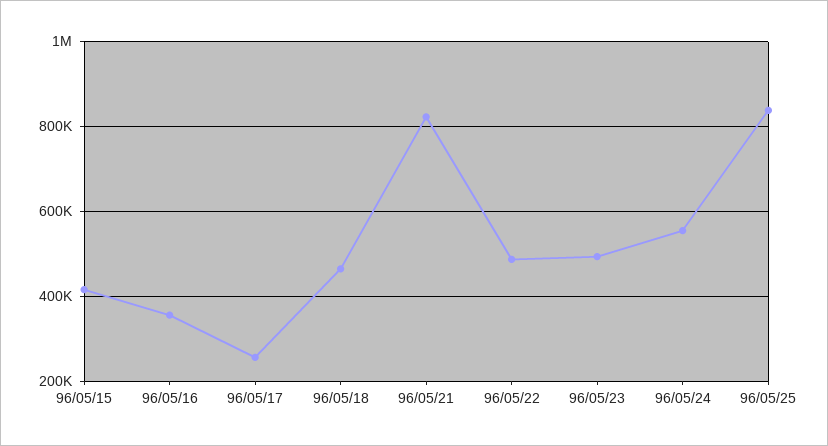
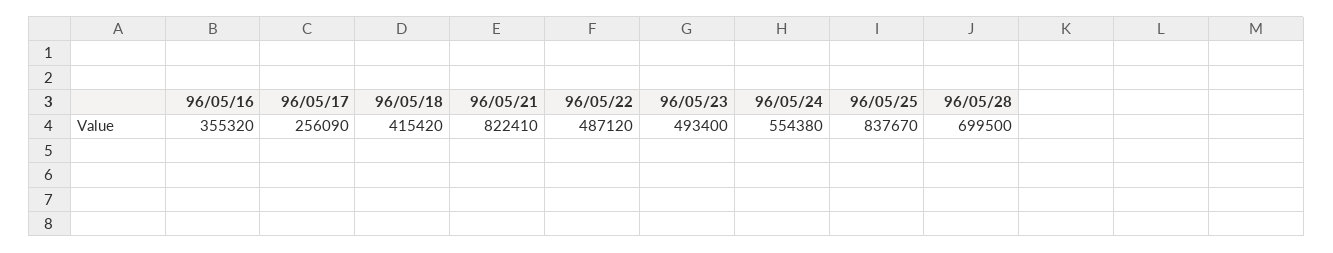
96/05/15: 420000 -> none
96/05/18: 460000 -> 415420
96/05/28: none -> 699500

